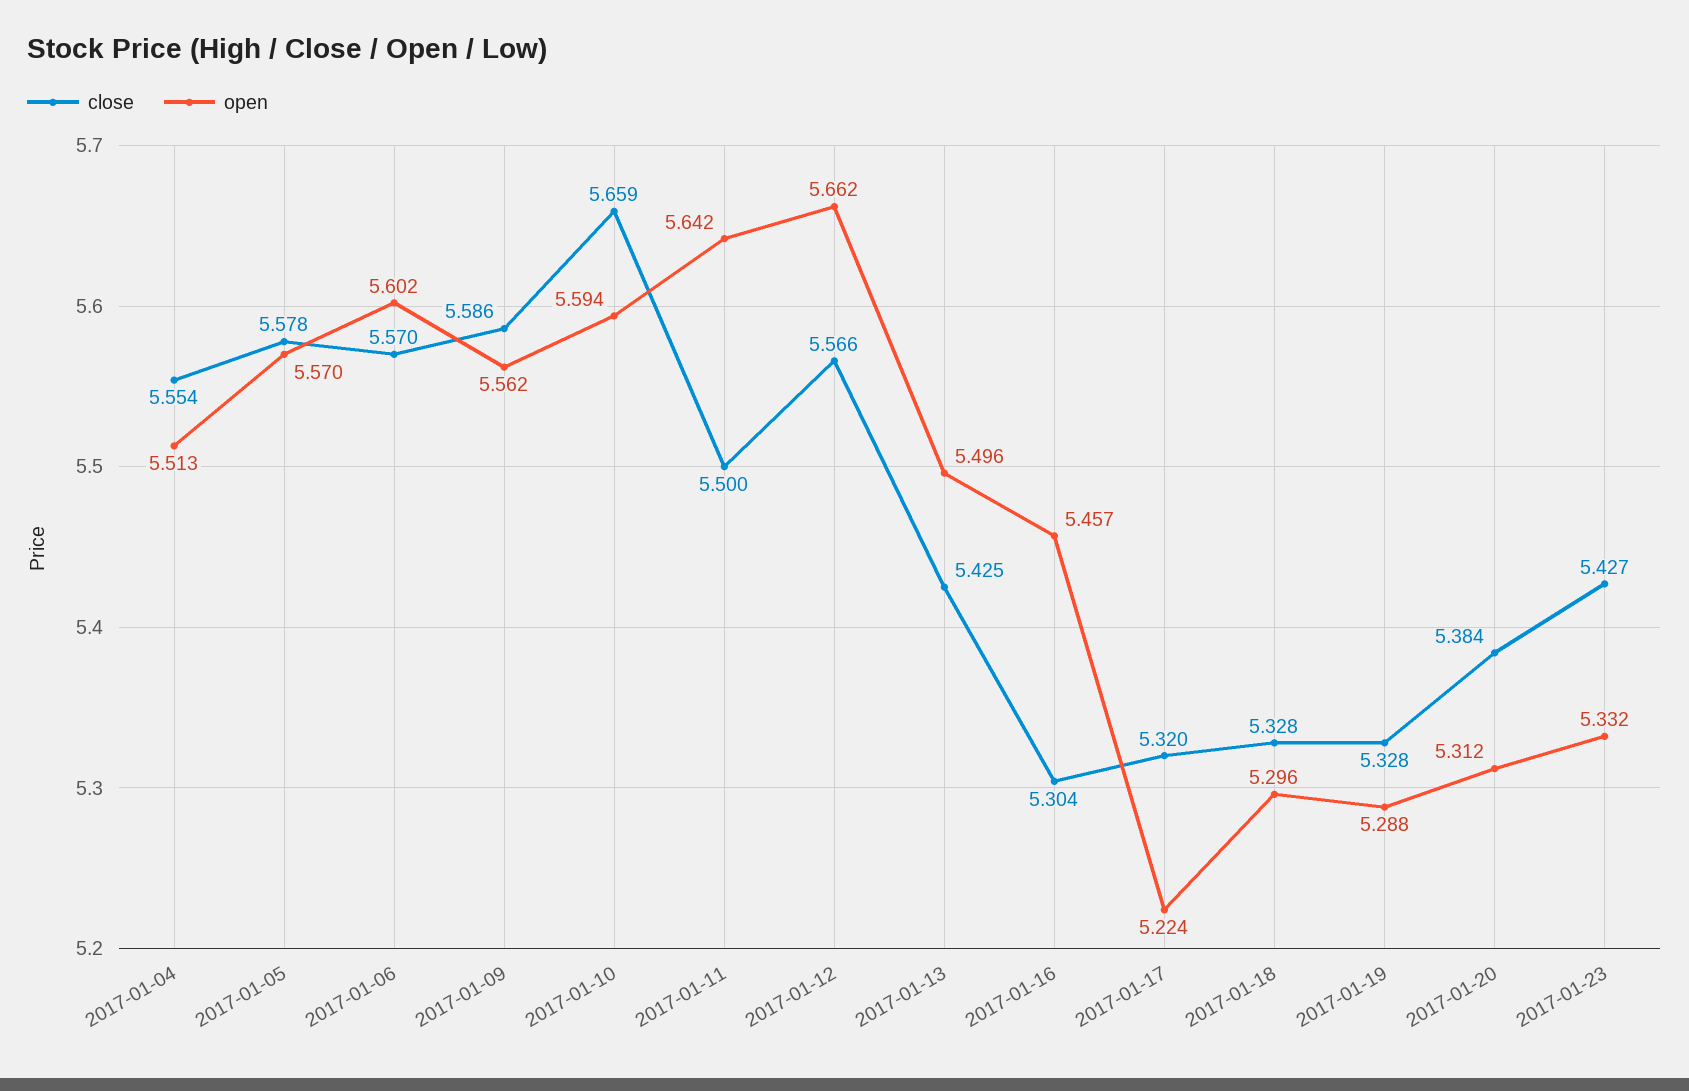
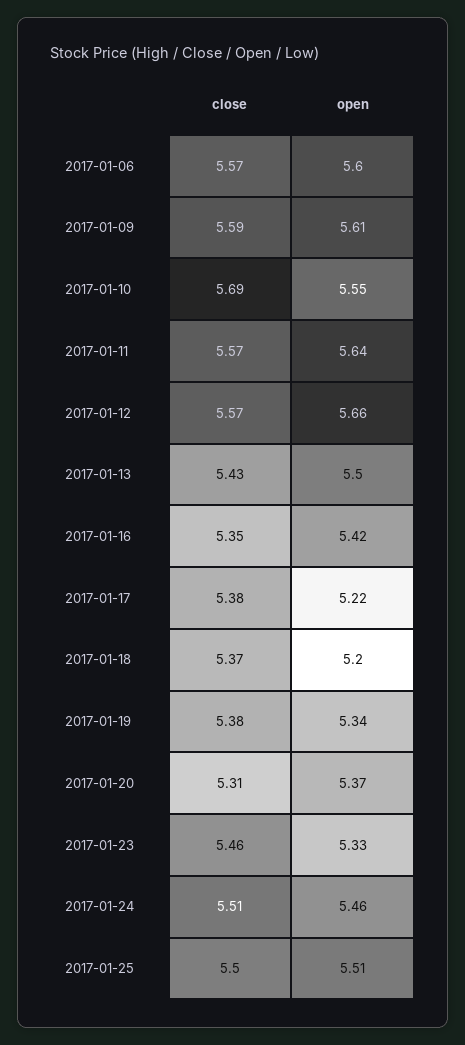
close, 2017-01-04: 5.554 -> none
open, 2017-01-04: 5.513 -> none
close, 2017-01-05: 5.578 -> none
open, 2017-01-05: 5.57 -> none
open, 2017-01-09: 5.562 -> 5.61
close, 2017-01-10: 5.659 -> 5.69
open, 2017-01-10: 5.594 -> 5.55
close, 2017-01-11: 5.5 -> 5.57
close, 2017-01-16: 5.304 -> 5.35
open, 2017-01-16: 5.457 -> 5.42
close, 2017-01-17: 5.32 -> 5.38
close, 2017-01-18: 5.328 -> 5.37
open, 2017-01-18: 5.296 -> 5.2
close, 2017-01-19: 5.328 -> 5.38
open, 2017-01-19: 5.288 -> 5.34
close, 2017-01-20: 5.384 -> 5.31
open, 2017-01-20: 5.312 -> 5.37
close, 2017-01-23: 5.427 -> 5.46
close, 2017-01-24: none -> 5.51
open, 2017-01-24: none -> 5.46
close, 2017-01-25: none -> 5.5
open, 2017-01-25: none -> 5.51

